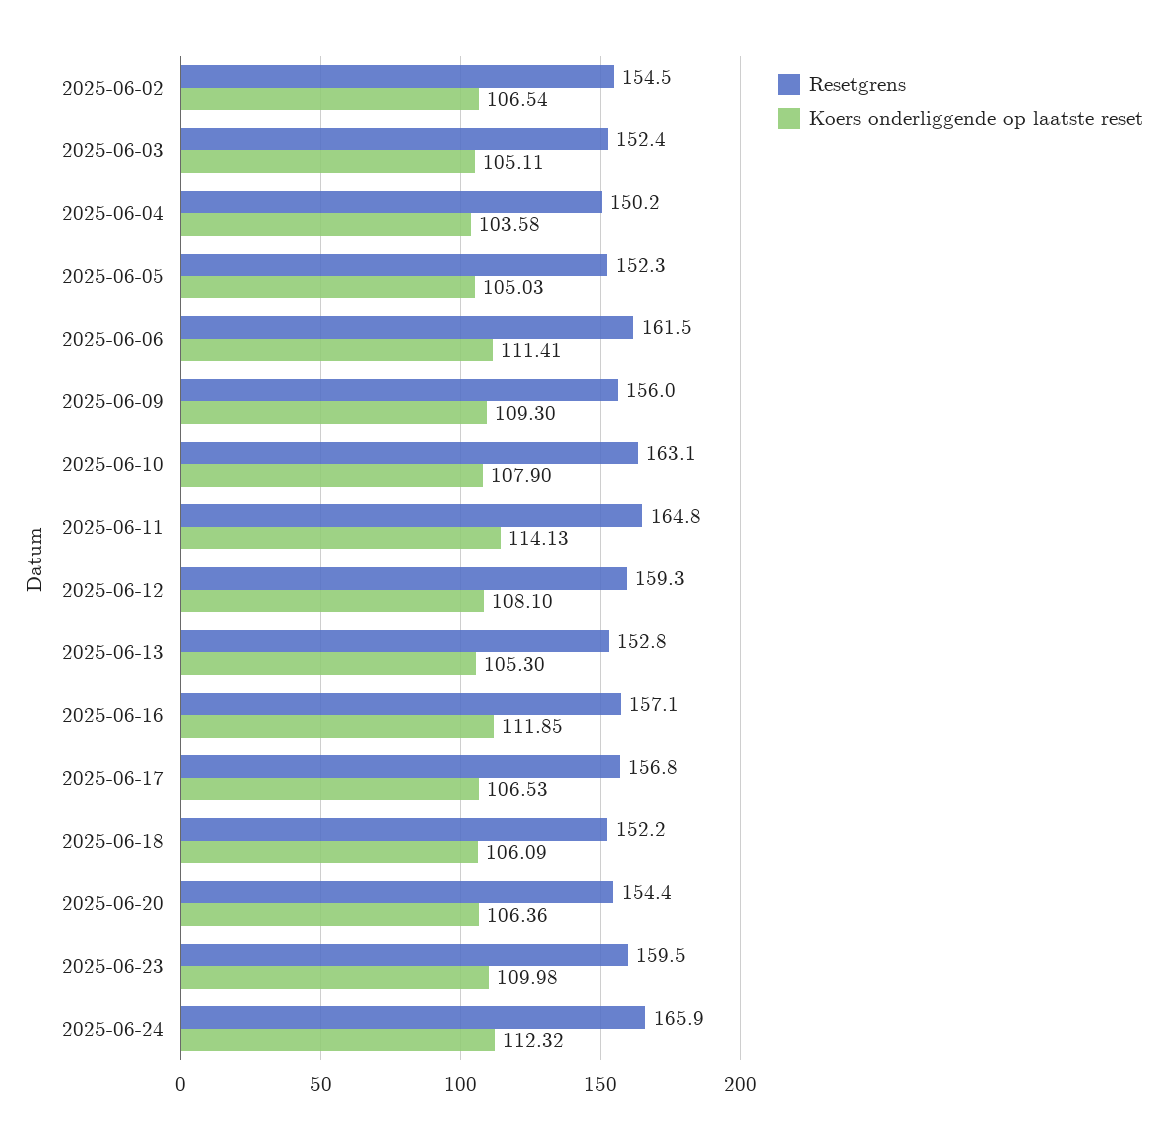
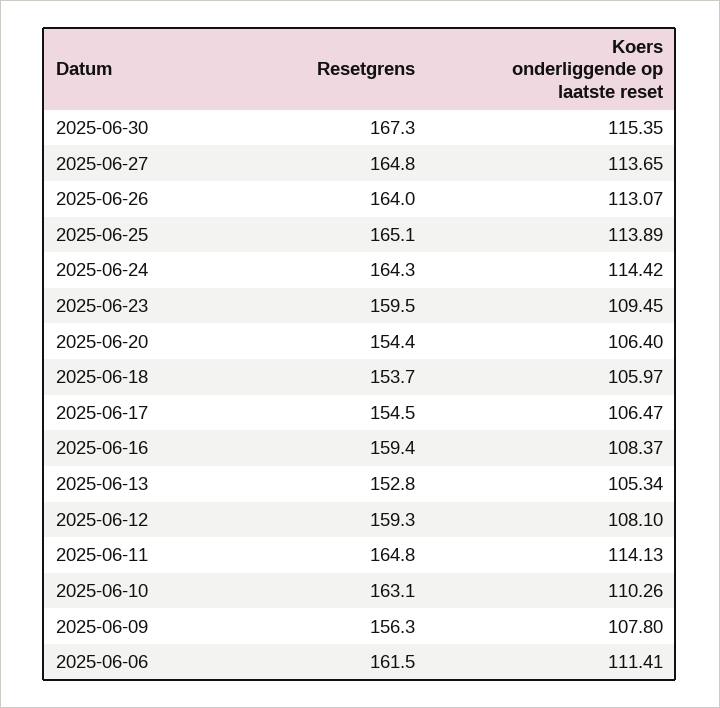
Resetgrens, 2025-06-02: 154.5 -> none
Koers onderliggende op laatste reset, 2025-06-02: 106.54 -> none
Resetgrens, 2025-06-03: 152.4 -> none
Koers onderliggende op laatste reset, 2025-06-03: 105.11 -> none
Resetgrens, 2025-06-04: 150.2 -> none
Koers onderliggende op laatste reset, 2025-06-04: 103.58 -> none
Resetgrens, 2025-06-05: 152.3 -> none
Koers onderliggende op laatste reset, 2025-06-05: 105.03 -> none
Resetgrens, 2025-06-09: 156 -> 156.3
Koers onderliggende op laatste reset, 2025-06-09: 109.3 -> 107.8
Koers onderliggende op laatste reset, 2025-06-10: 107.9 -> 110.26
Koers onderliggende op laatste reset, 2025-06-13: 105.3 -> 105.34
Resetgrens, 2025-06-16: 157.1 -> 159.4
Koers onderliggende op laatste reset, 2025-06-16: 111.85 -> 108.37
Resetgrens, 2025-06-17: 156.8 -> 154.5
Koers onderliggende op laatste reset, 2025-06-17: 106.53 -> 106.47
Resetgrens, 2025-06-18: 152.2 -> 153.7
Koers onderliggende op laatste reset, 2025-06-18: 106.09 -> 105.97
Koers onderliggende op laatste reset, 2025-06-20: 106.36 -> 106.4
Koers onderliggende op laatste reset, 2025-06-23: 109.98 -> 109.45
Resetgrens, 2025-06-24: 165.9 -> 164.3
Koers onderliggende op laatste reset, 2025-06-24: 112.32 -> 114.42
Resetgrens, 2025-06-30: none -> 167.3
Koers onderliggende op laatste reset, 2025-06-30: none -> 115.35
Resetgrens, 2025-06-27: none -> 164.8
Koers onderliggende op laatste reset, 2025-06-27: none -> 113.65
Resetgrens, 2025-06-26: none -> 164
Koers onderliggende op laatste reset, 2025-06-26: none -> 113.07
Resetgrens, 2025-06-25: none -> 165.1
Koers onderliggende op laatste reset, 2025-06-25: none -> 113.89

